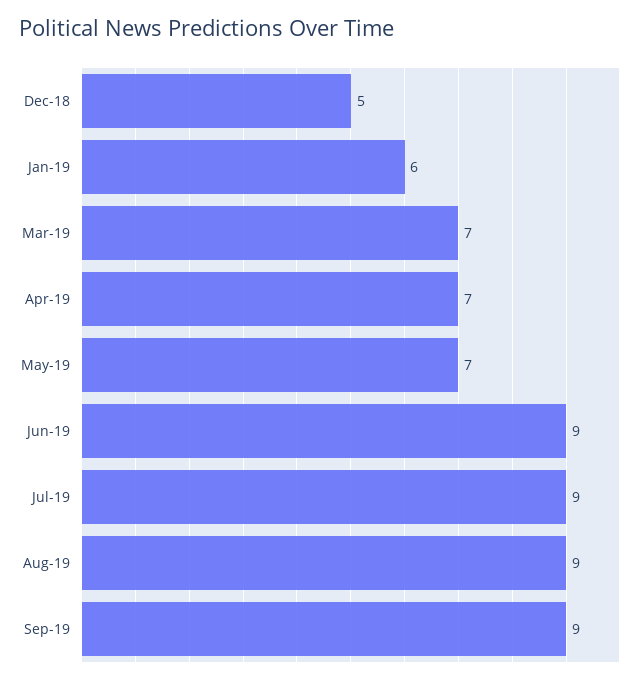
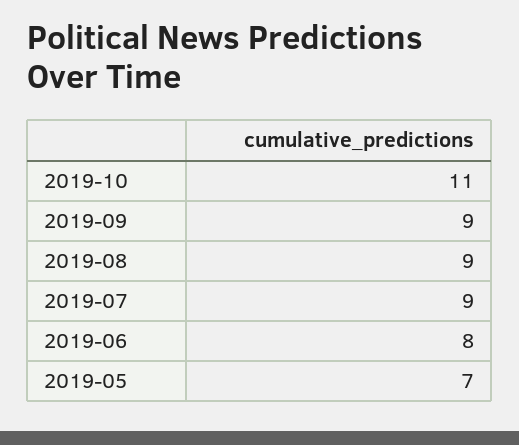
Dec-18: 5 -> none
Jan-19: 6 -> none
Mar-19: 7 -> none
Apr-19: 7 -> none
Jun-19: 9 -> 8
2019-10: none -> 11

